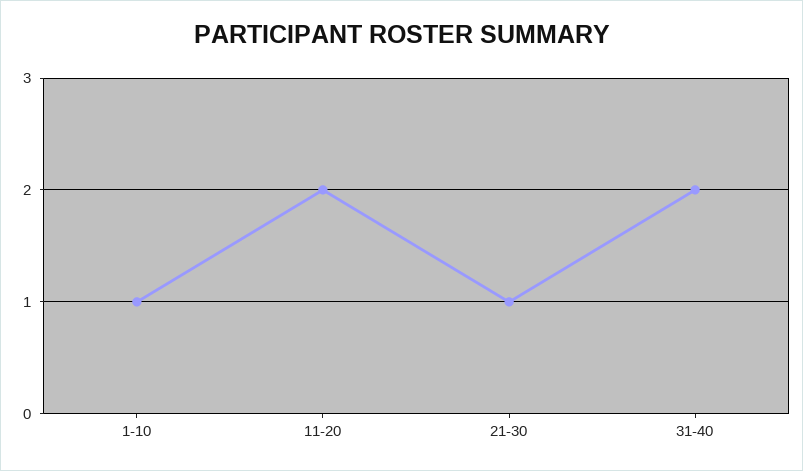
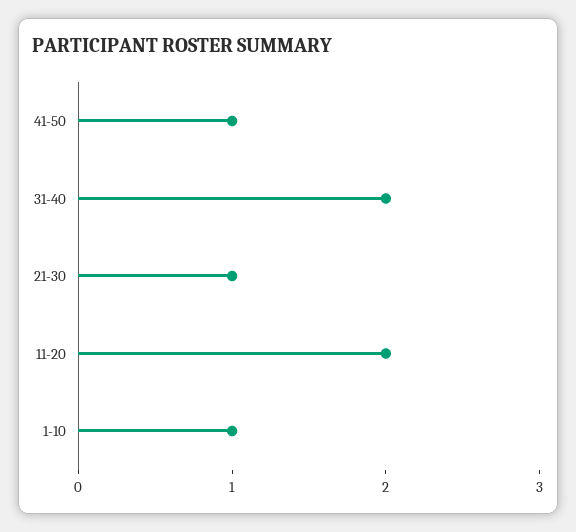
41-50: none -> 1

